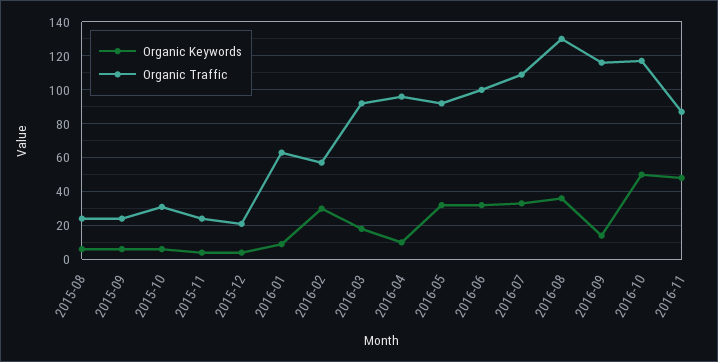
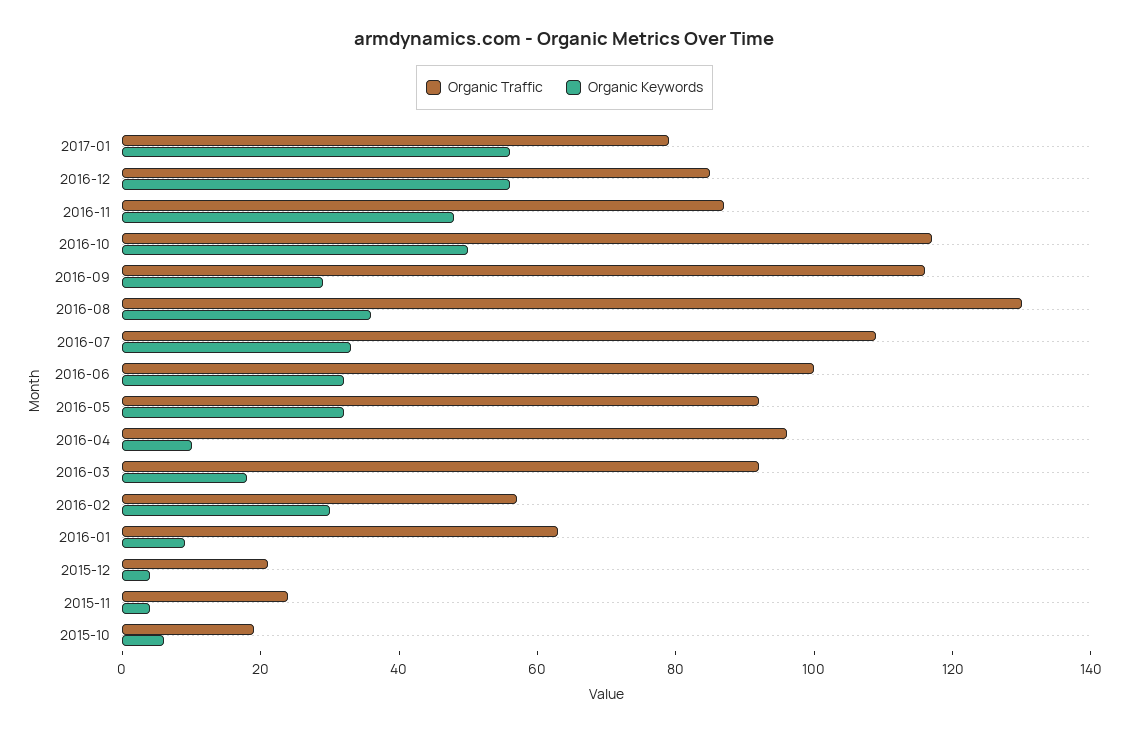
Organic Keywords, 2015-08: 5 -> none
Organic Traffic, 2015-08: 25 -> none
Organic Keywords, 2015-09: 5 -> none
Organic Traffic, 2015-09: 25 -> none
Organic Traffic, 2015-10: 30 -> 20
Organic Keywords, 2016-09: 15 -> 30
Organic Traffic, 2017-01: none -> 80
Organic Keywords, 2017-01: none -> 55
Organic Traffic, 2016-12: none -> 85
Organic Keywords, 2016-12: none -> 55

